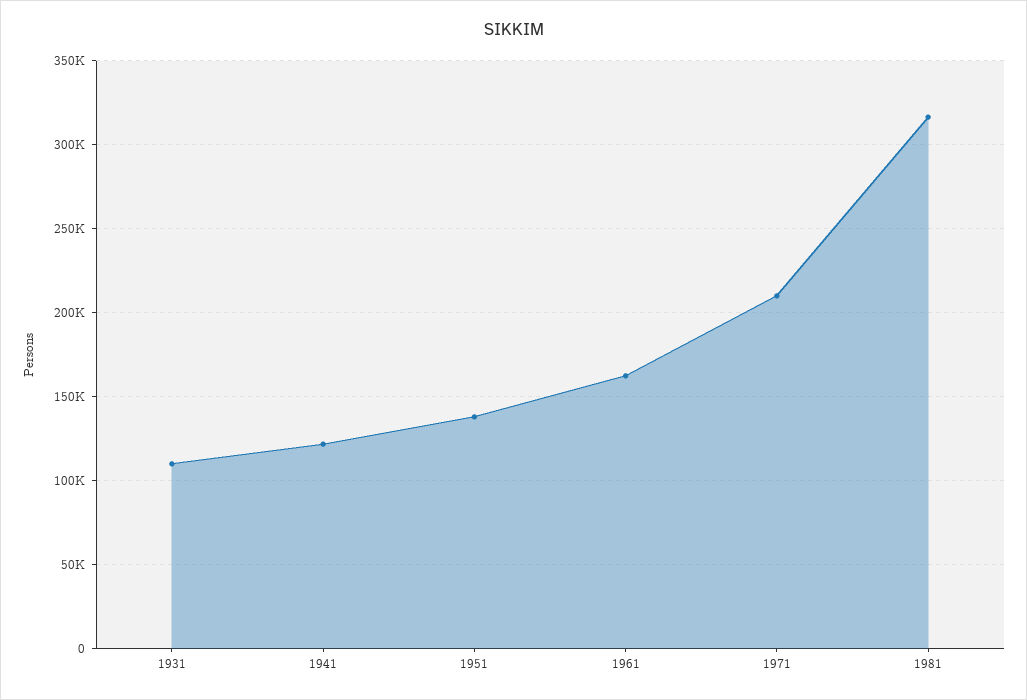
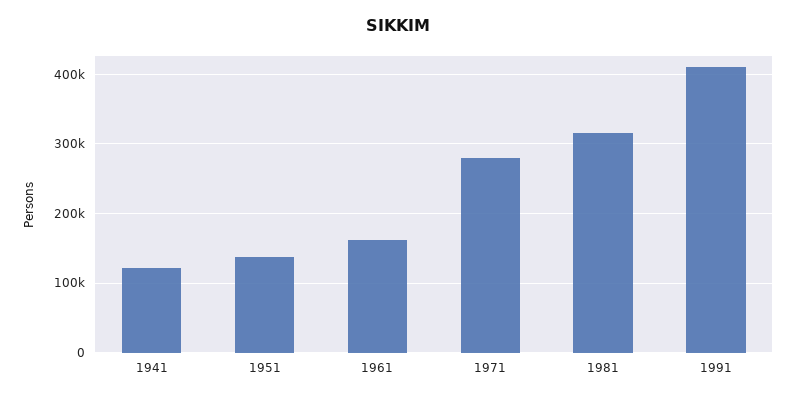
1931: 110000 -> none
1971: 210000 -> 280000
1991: none -> 410000

